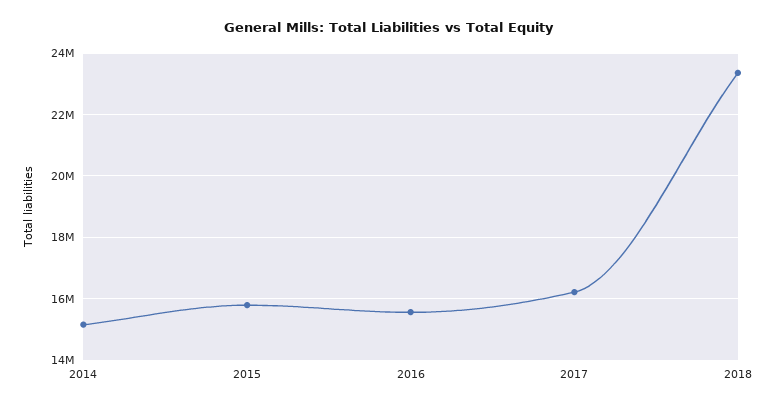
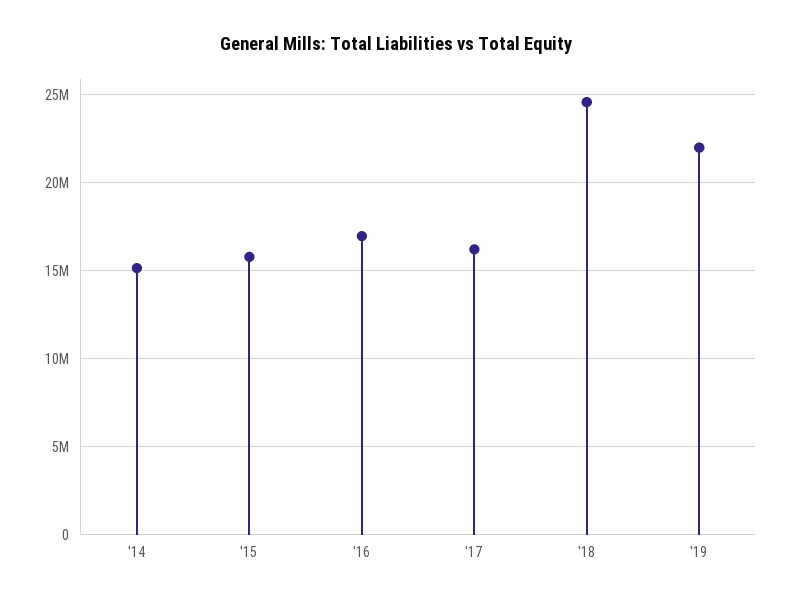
2016: 15600000 -> 17000000
2018: 23400000 -> 24500000
'19: none -> 22000000

